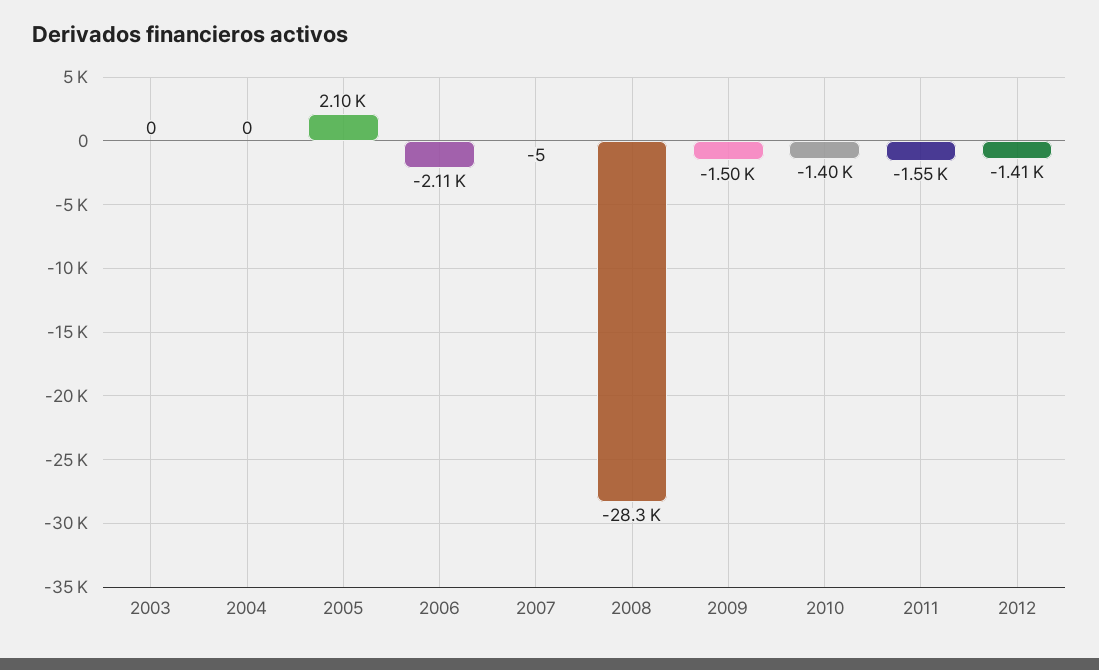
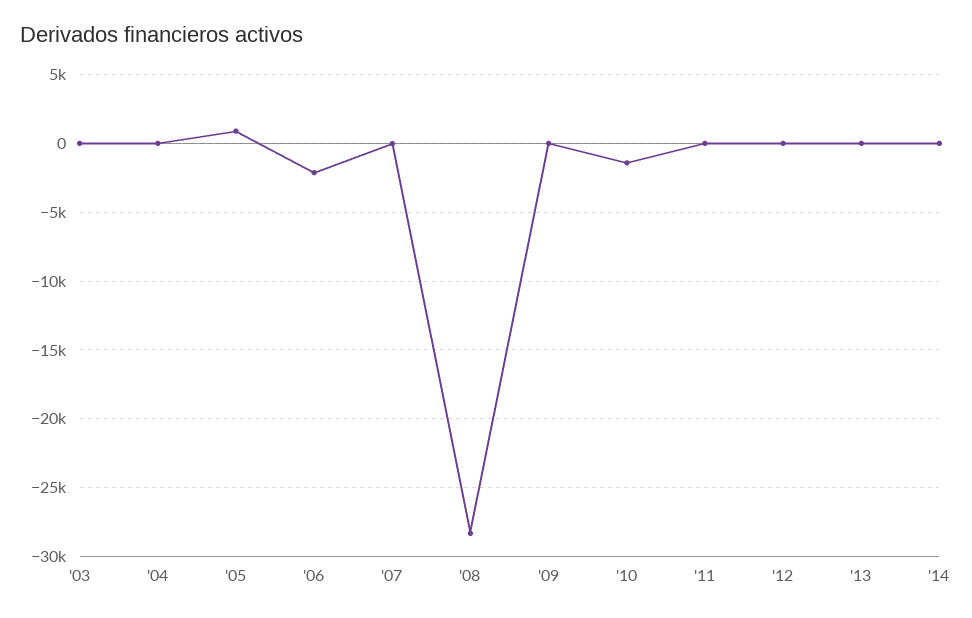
2005: 2100 -> 1000
2009: -1500 -> 0
2011: -1550 -> 0
2012: -1410 -> 0
'13: none -> 0
'14: none -> 0

